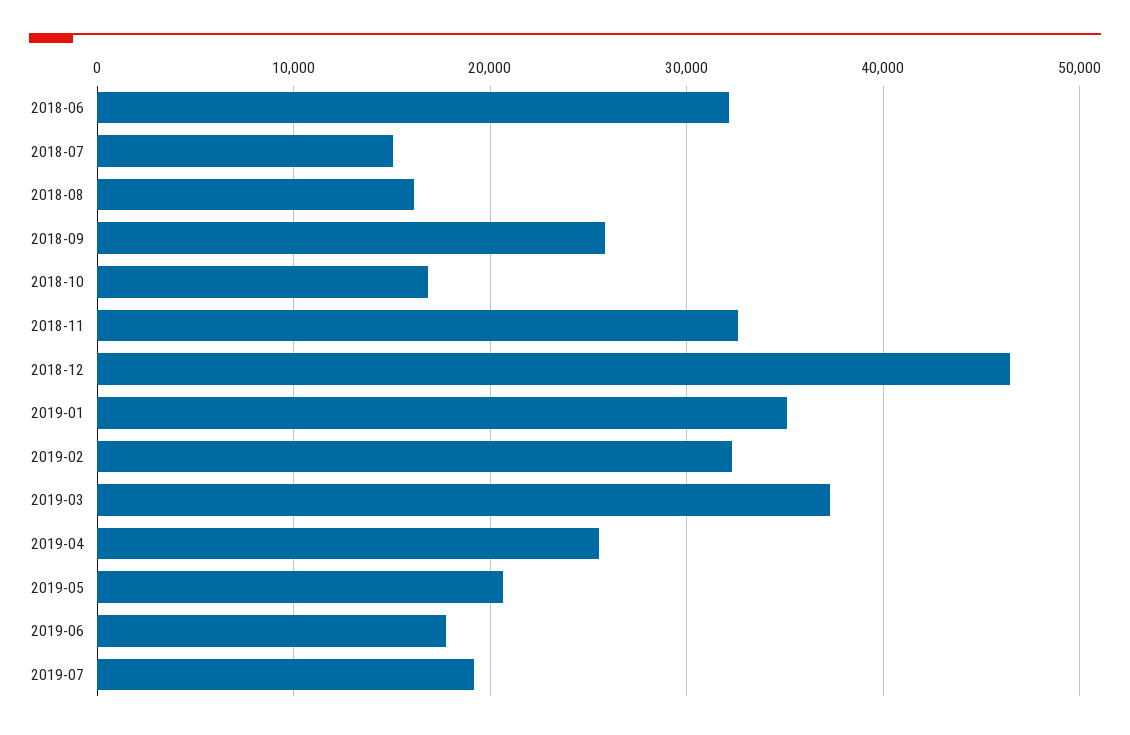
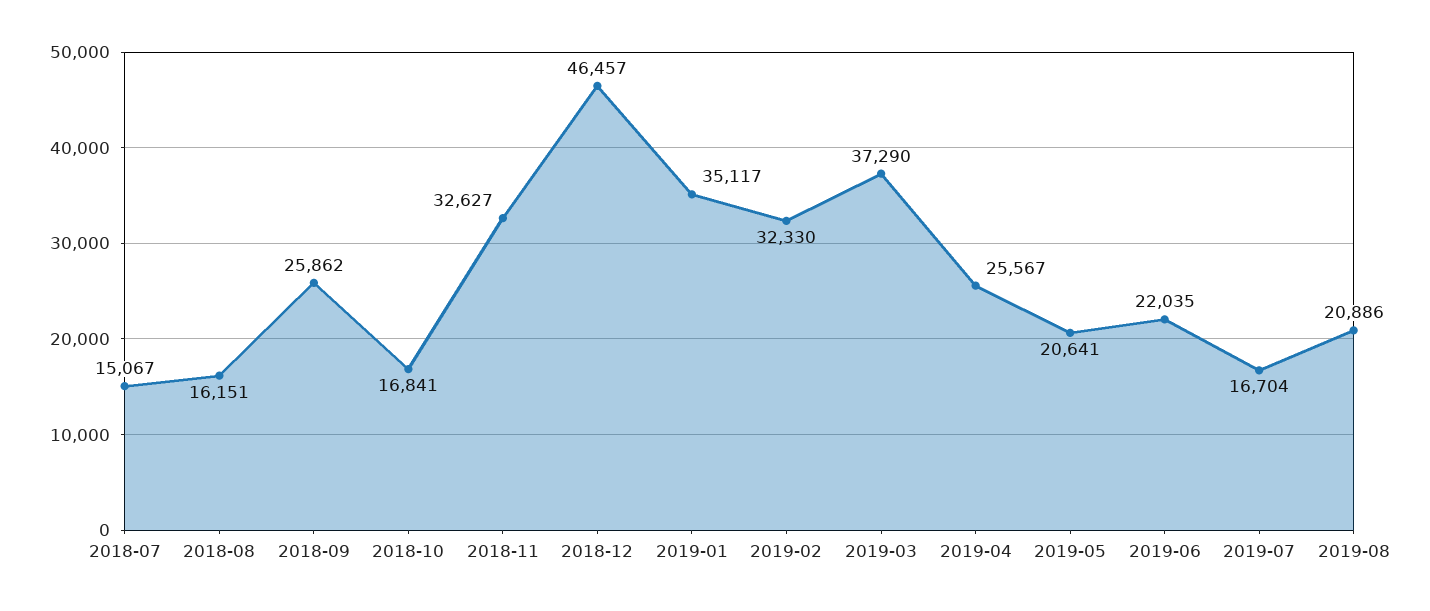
2018-06: 32000 -> none
2019-06: 18000 -> 22035
2019-07: 19000 -> 16704
2019-08: none -> 20886

